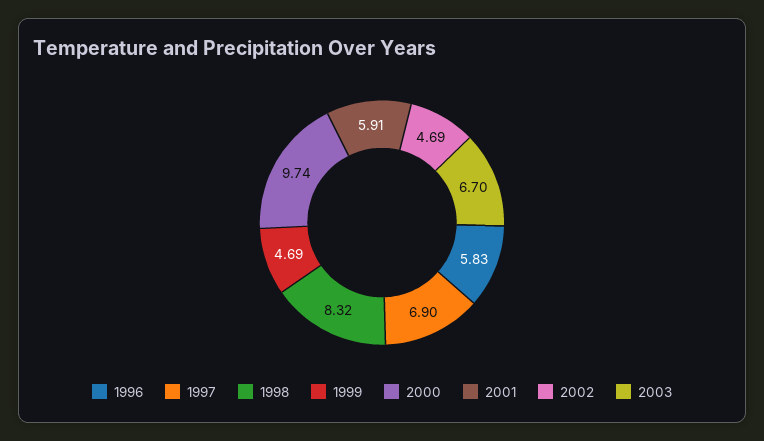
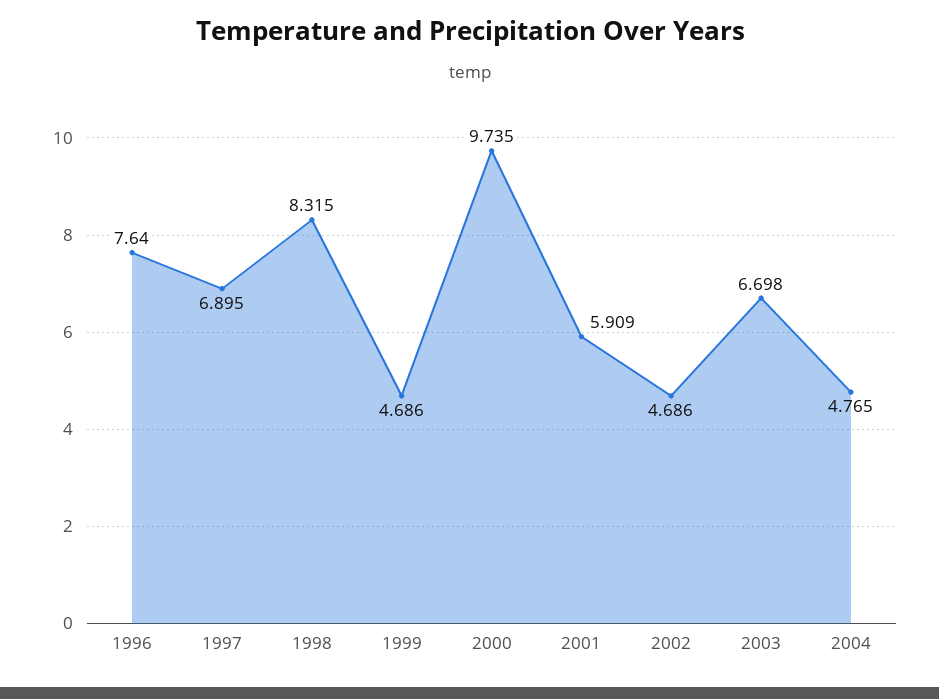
1996: 5.83 -> 7.64
2004: none -> 4.765

